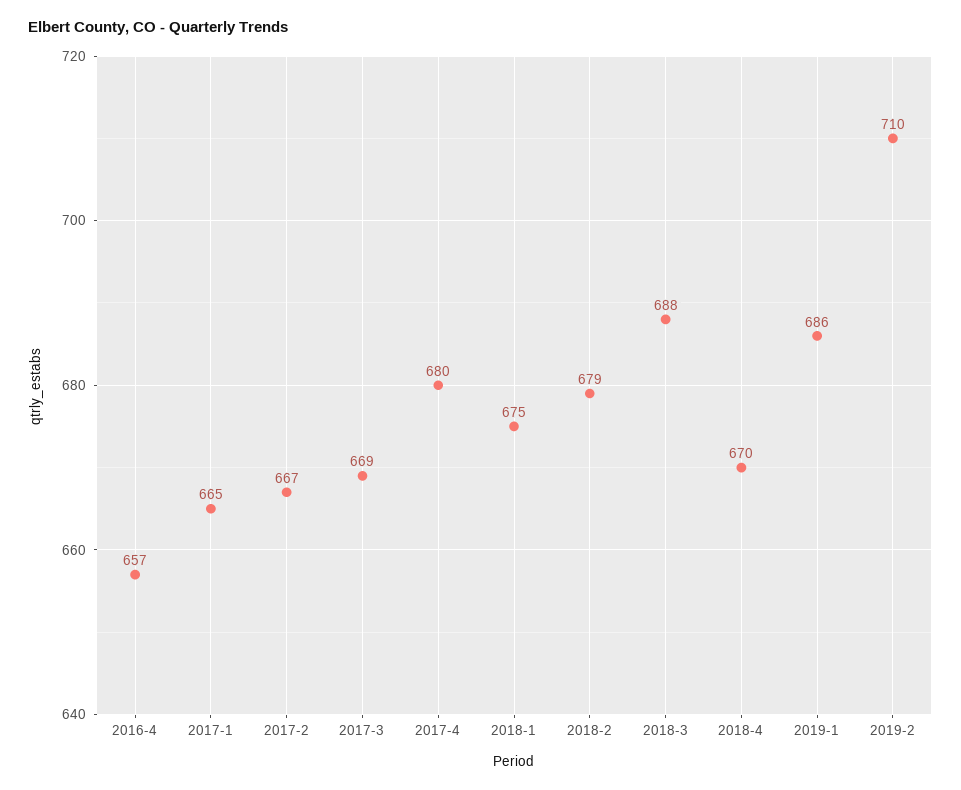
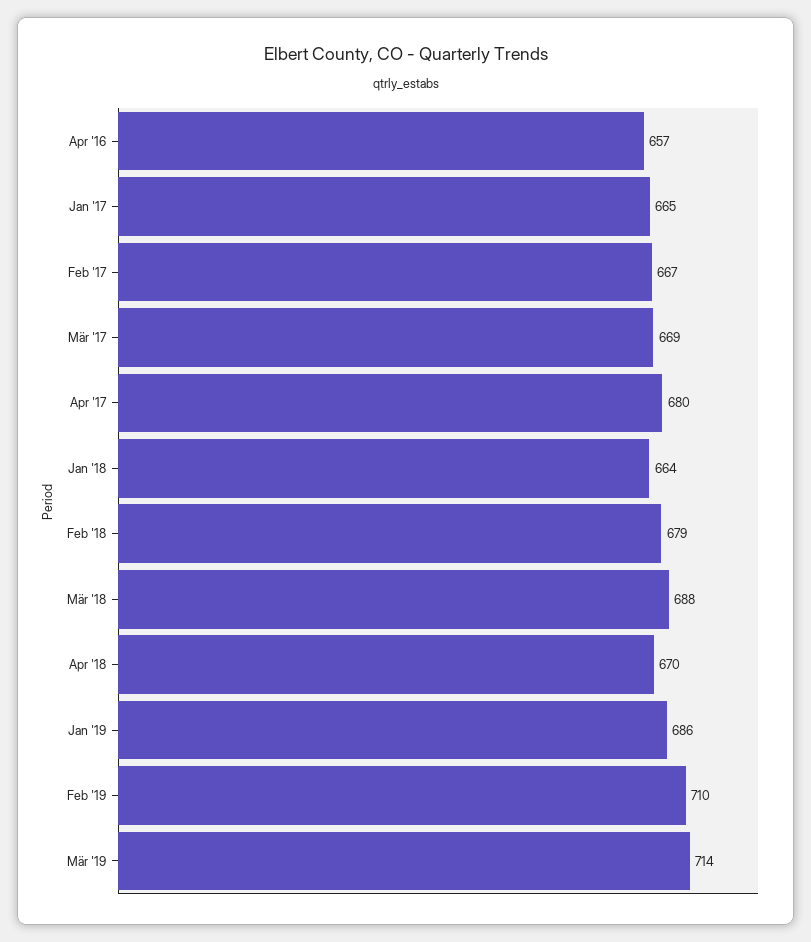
2018-1: 675 -> 664
Mär '19: none -> 714

